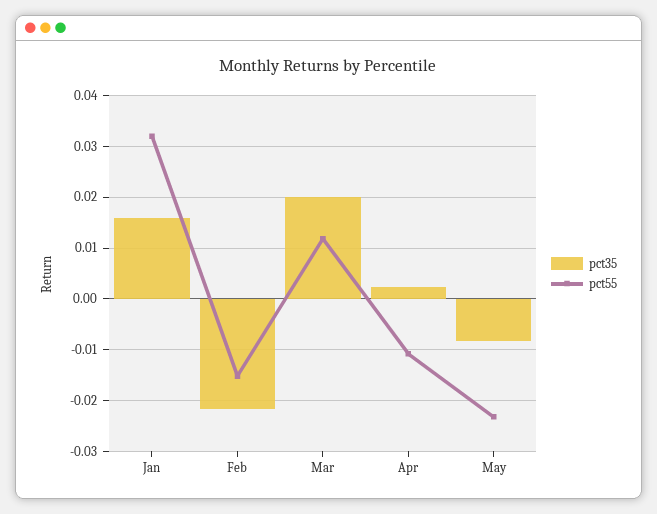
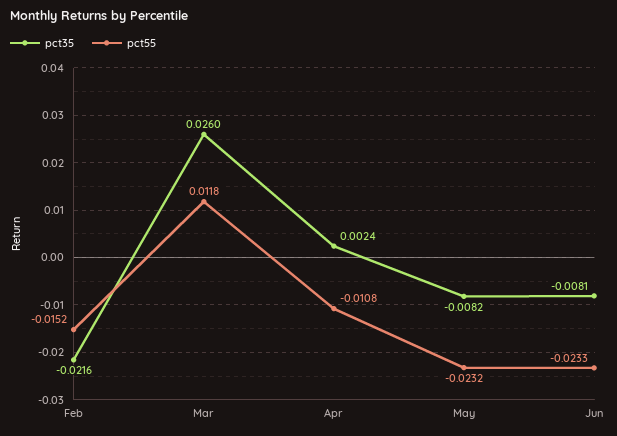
pct35, Jan: 0.016 -> none
pct55, Jan: 0.032 -> none
pct35, Mar: 0.02 -> 0.026
pct35, Jun: none -> -0.0081
pct55, Jun: none -> -0.0233

